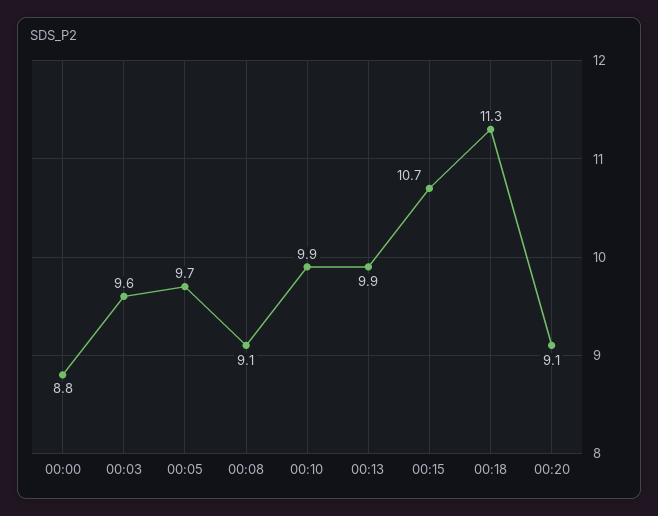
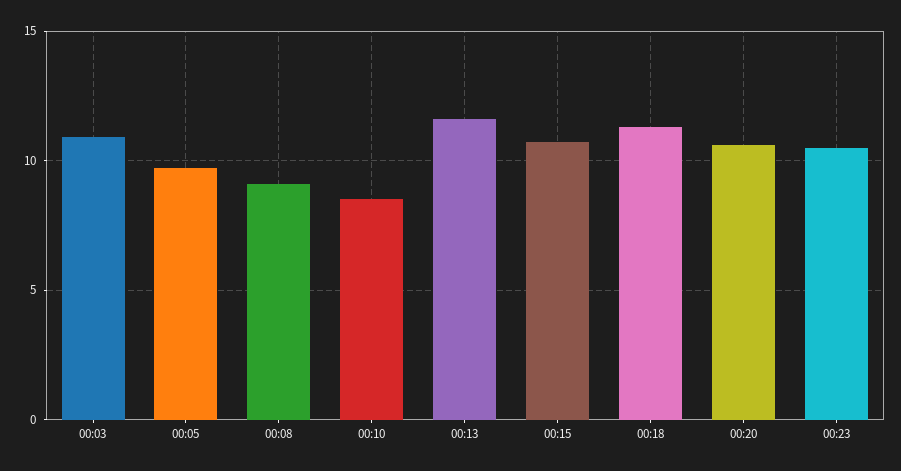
00:00: 8.8 -> none
00:03: 9.6 -> 11
00:10: 9.9 -> 8.5
00:13: 9.9 -> 11.5
00:20: 9.1 -> 10.5
00:23: none -> 10.5

